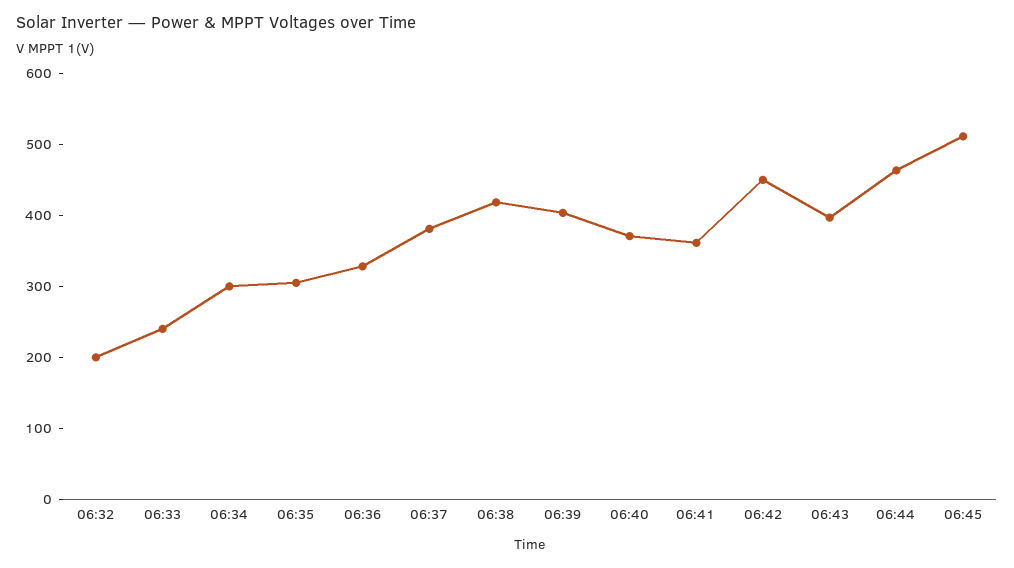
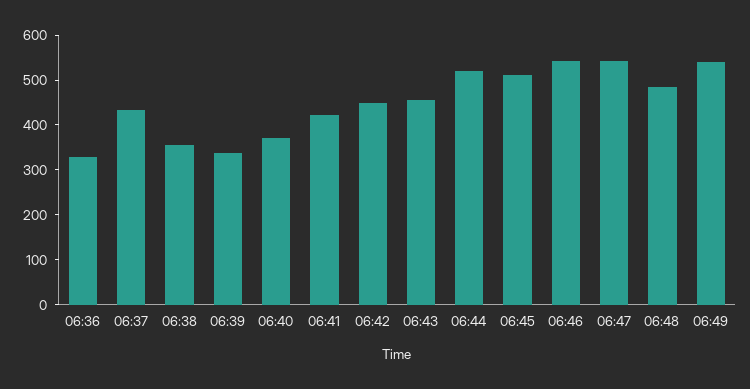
06:32: 200 -> none
06:33: 240 -> none
06:34: 300 -> none
06:35: 300 -> none
06:37: 380 -> 440
06:38: 420 -> 360
06:39: 400 -> 340
06:41: 360 -> 420
06:43: 400 -> 460
06:44: 460 -> 520
06:46: none -> 540
06:47: none -> 540
06:48: none -> 480
06:49: none -> 540

